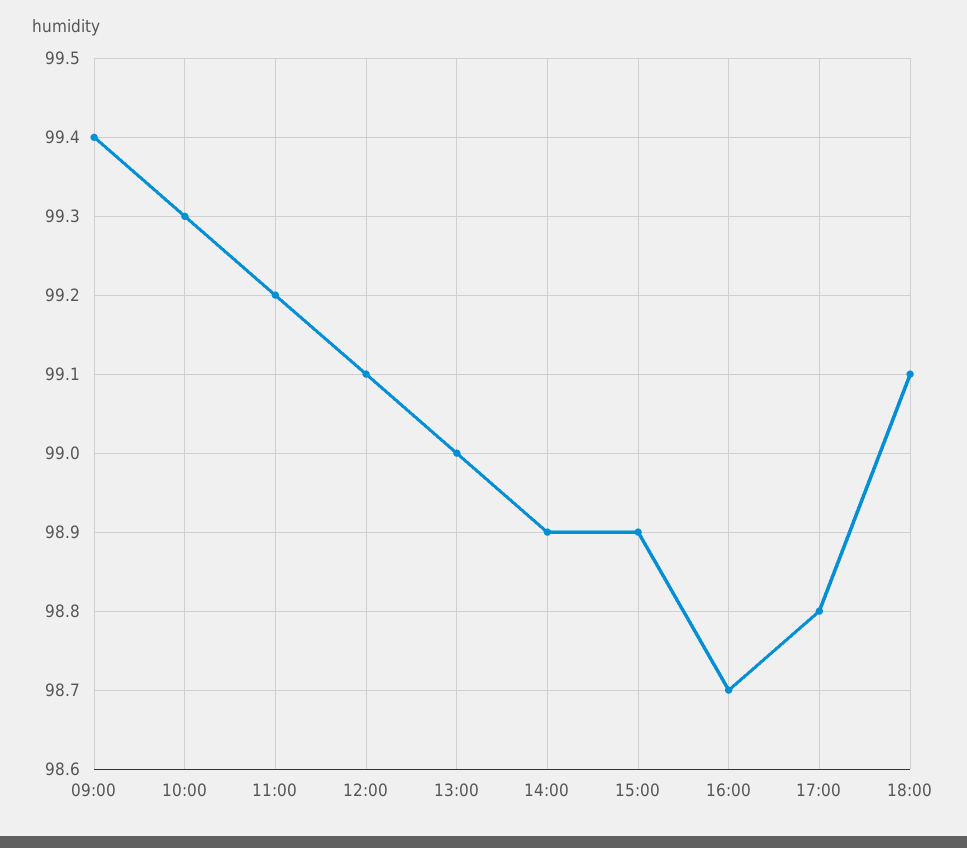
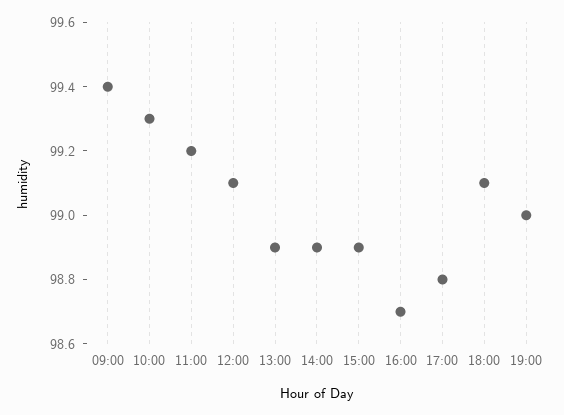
13:00: 99 -> 98.9
19:00: none -> 99

